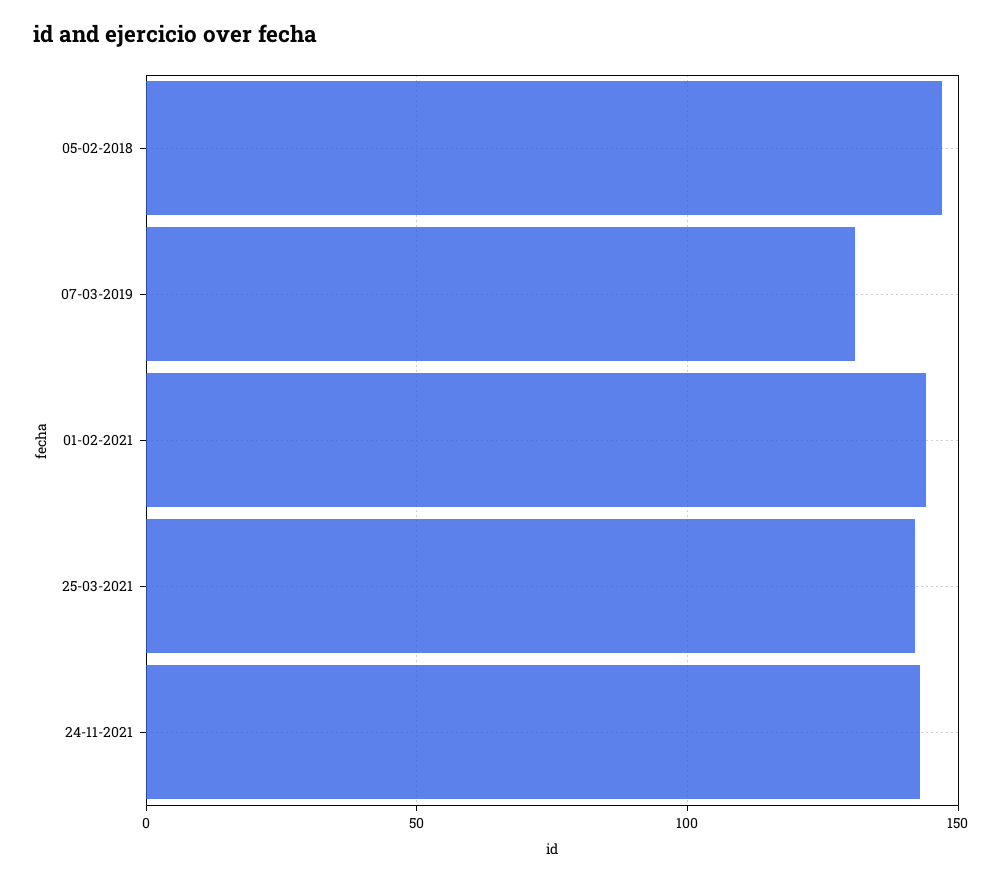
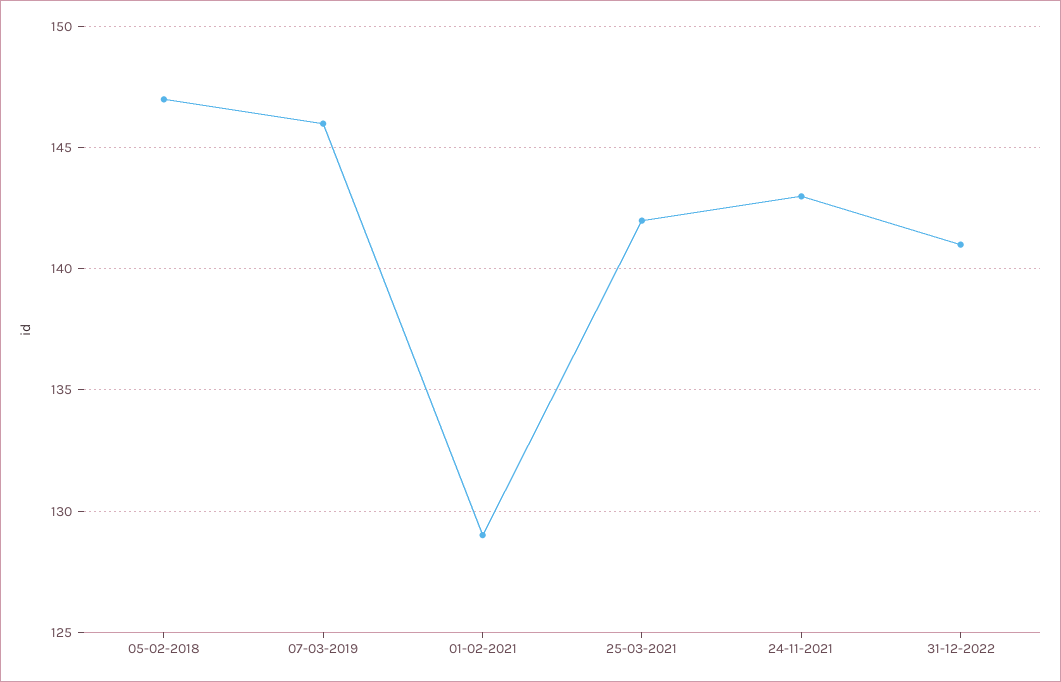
07-03-2019: 130 -> 146
01-02-2021: 145 -> 129
31-12-2022: none -> 141

